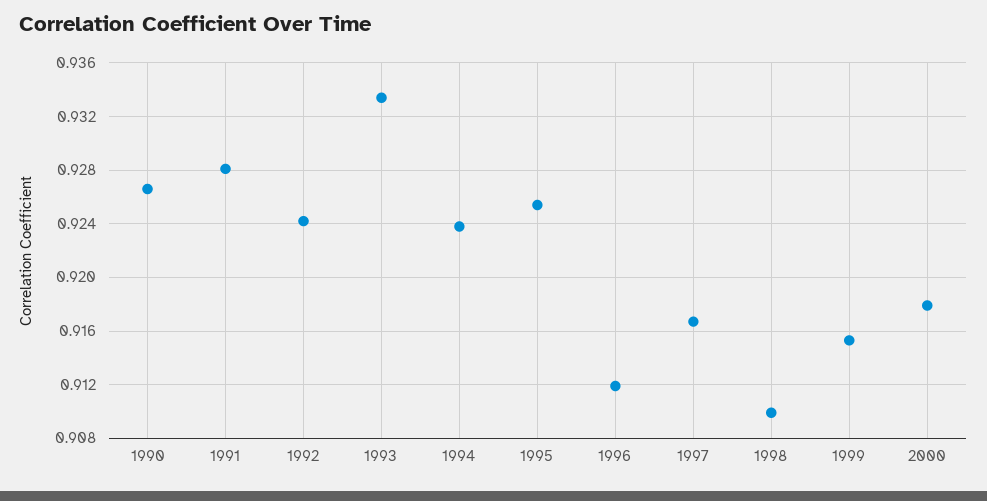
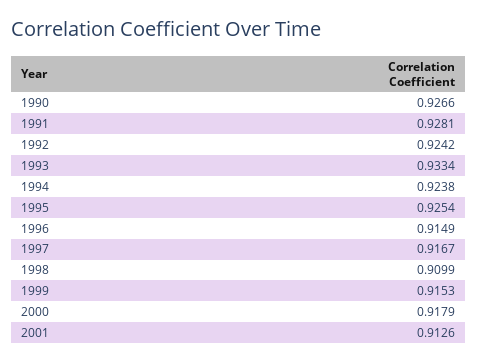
1996: 0.912 -> 0.9149
2001: none -> 0.9126

